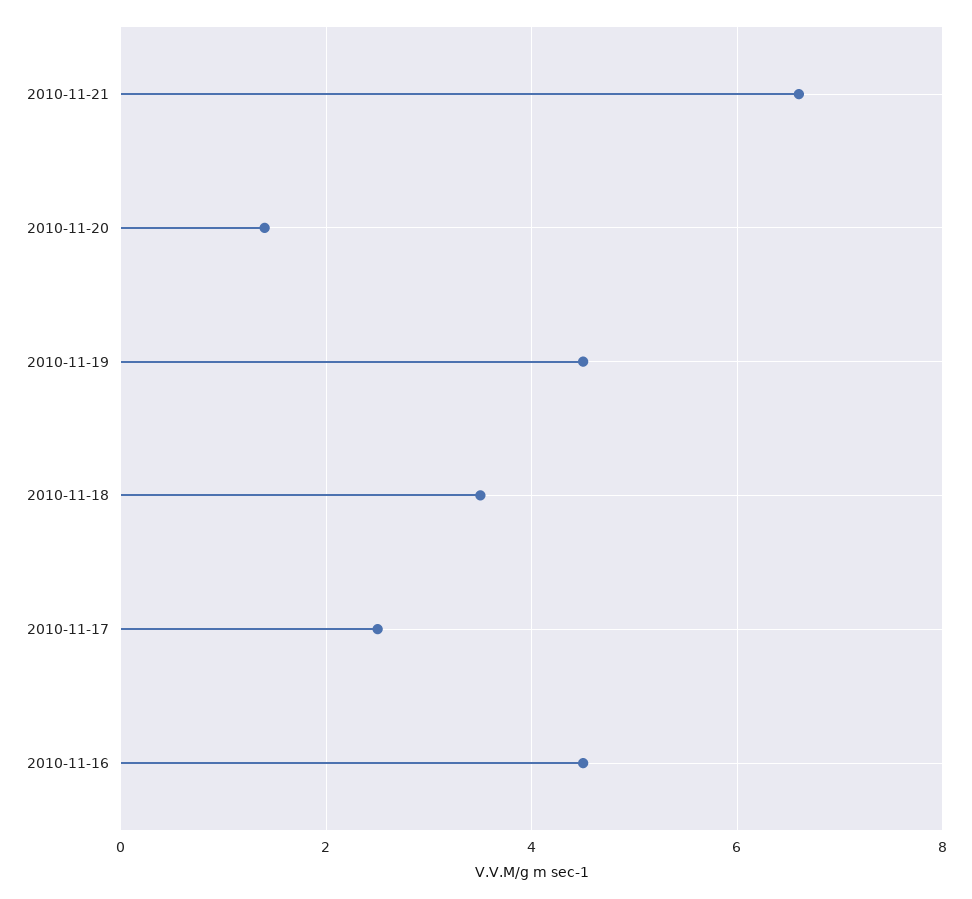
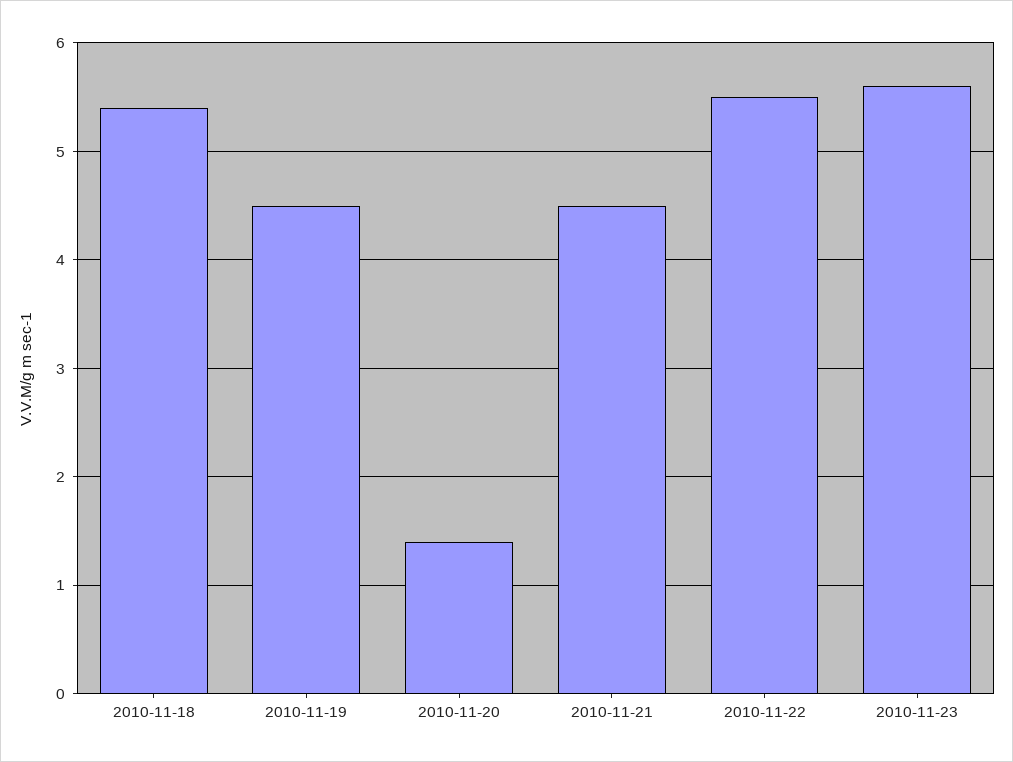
2010-11-21: 6.5 -> 4.5
2010-11-18: 3.5 -> 5.4
2010-11-17: 2.5 -> none
2010-11-16: 4.5 -> none
2010-11-22: none -> 5.5
2010-11-23: none -> 5.6

